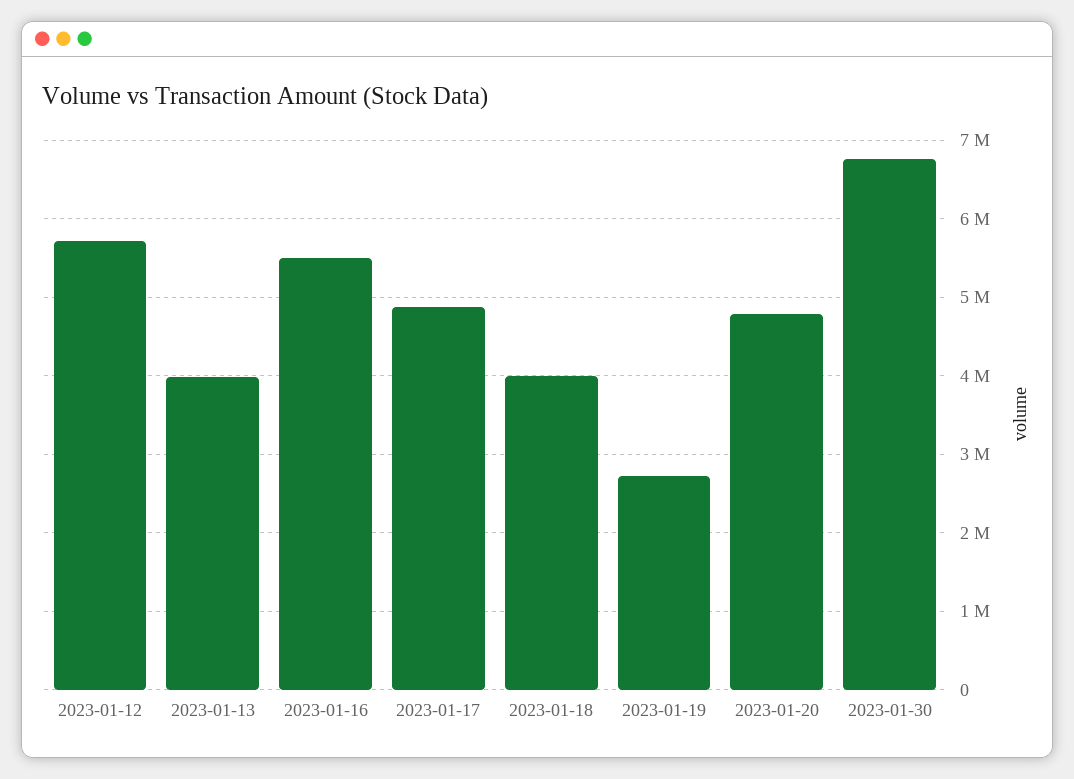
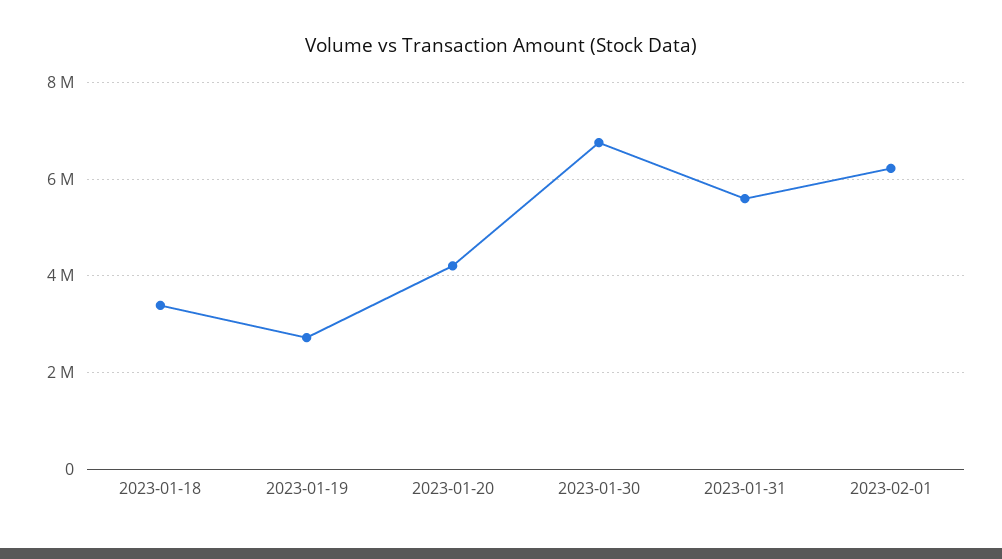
2023-01-12: 5700000 -> none
2023-01-13: 4000000 -> none
2023-01-16: 5500000 -> none
2023-01-17: 4900000 -> none
2023-01-18: 4000000 -> 3400000
2023-01-20: 4800000 -> 4200000
2023-01-31: none -> 5600000
2023-02-01: none -> 6200000

